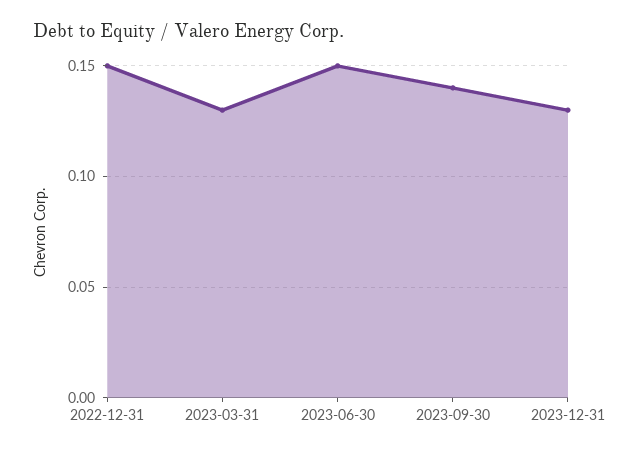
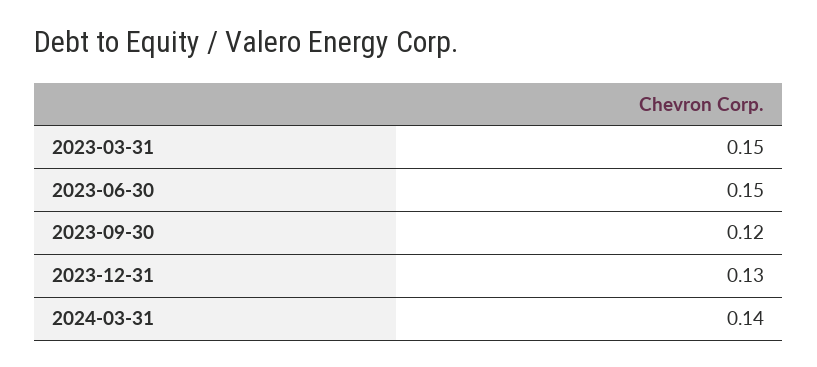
2022-12-31: 0.15 -> none
2023-03-31: 0.13 -> 0.15
2023-09-30: 0.14 -> 0.12
2024-03-31: none -> 0.14

